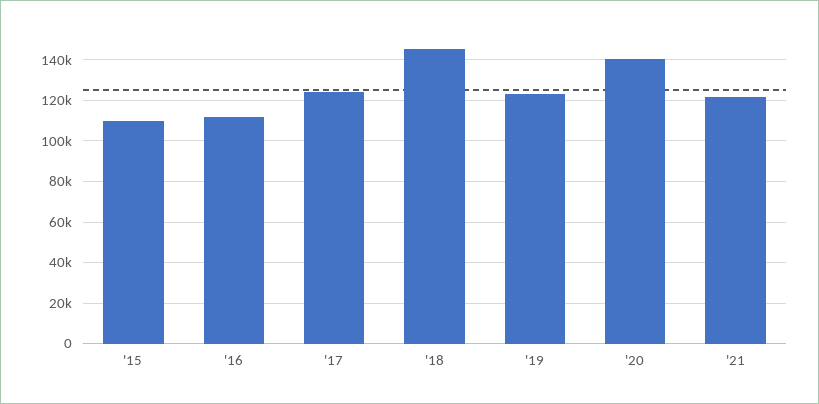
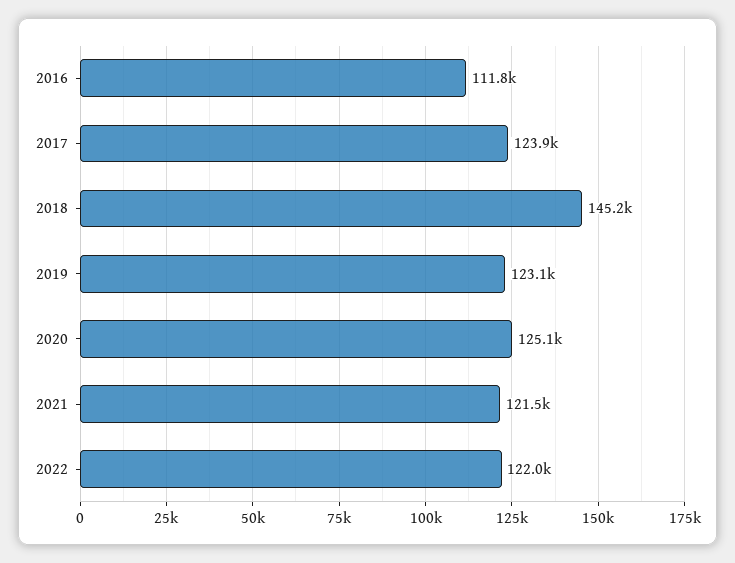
'15: 110000 -> none
'20: 140000 -> 125100
2022: none -> 122000

